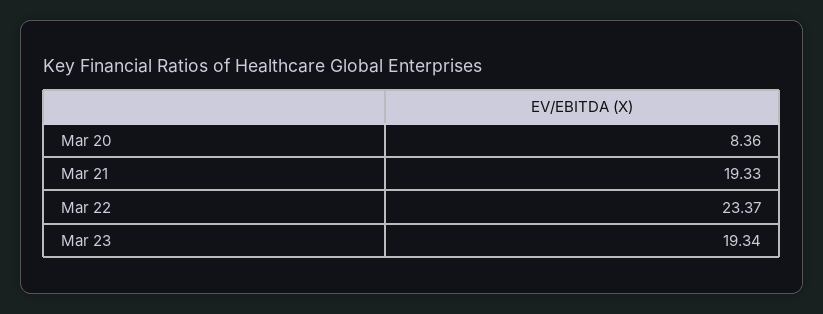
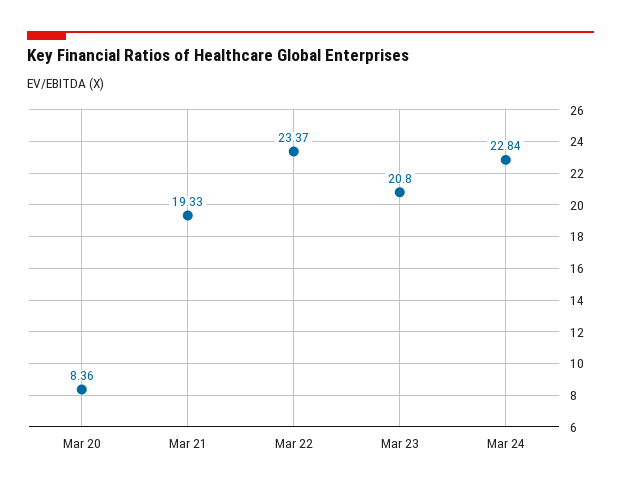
Mar 23: 19.34 -> 20.8
Mar 24: none -> 22.84

